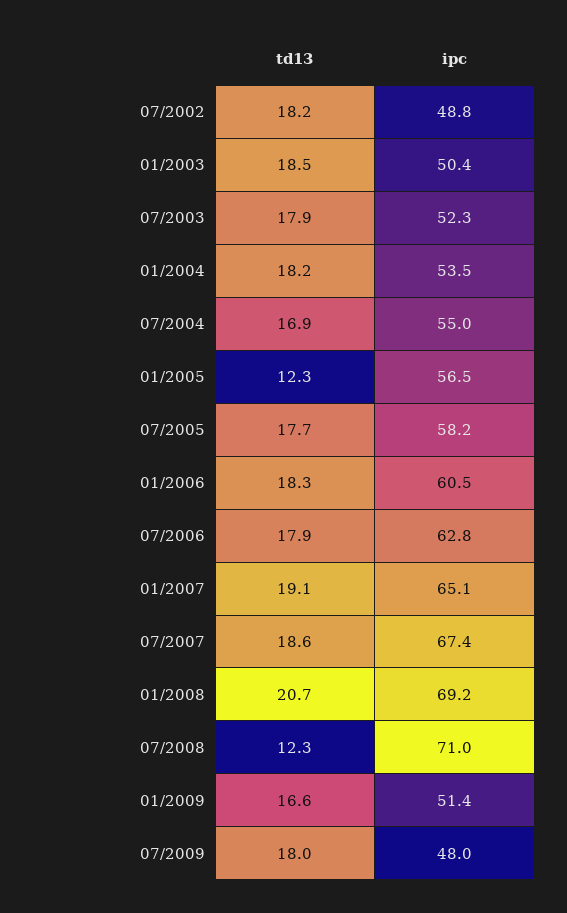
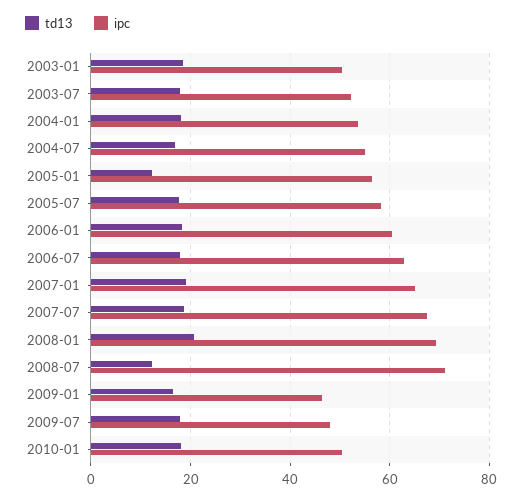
td13, 07/2002: 18.2 -> none
ipc, 07/2002: 48.8 -> none
ipc, 01/2009: 51.4 -> 46
td13, 2010-01: none -> 18
ipc, 2010-01: none -> 50

